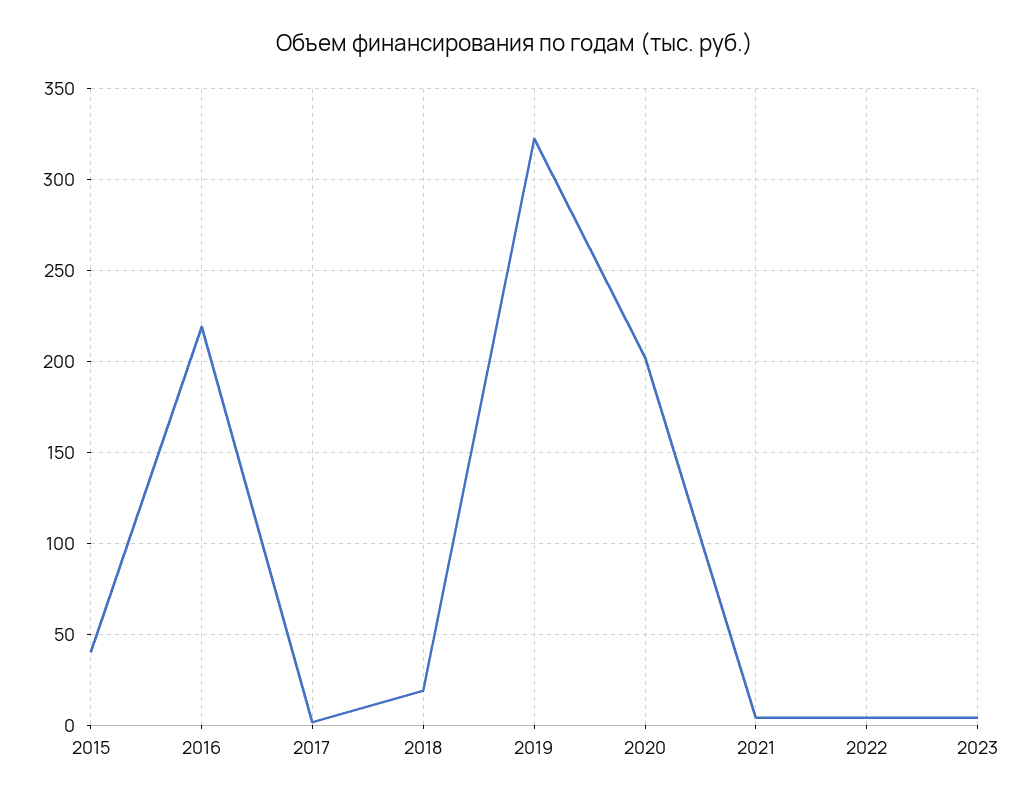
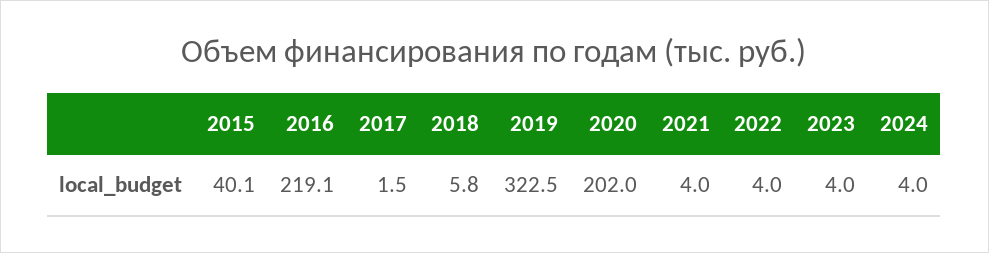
2018: 20 -> 5.8
2024: none -> 4

